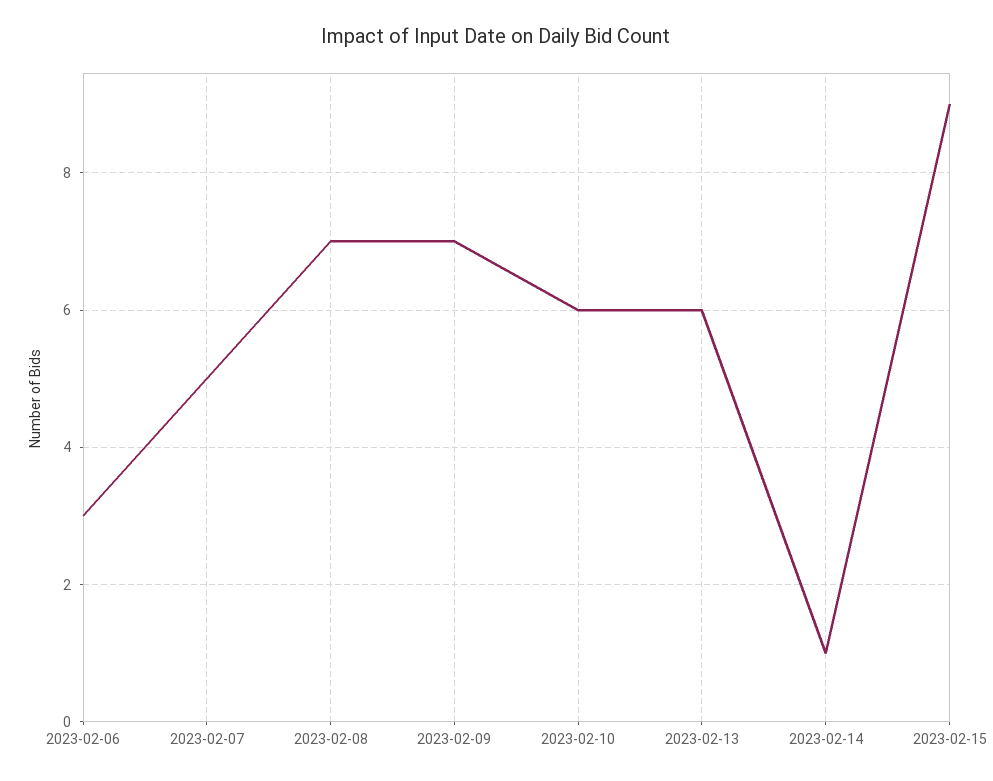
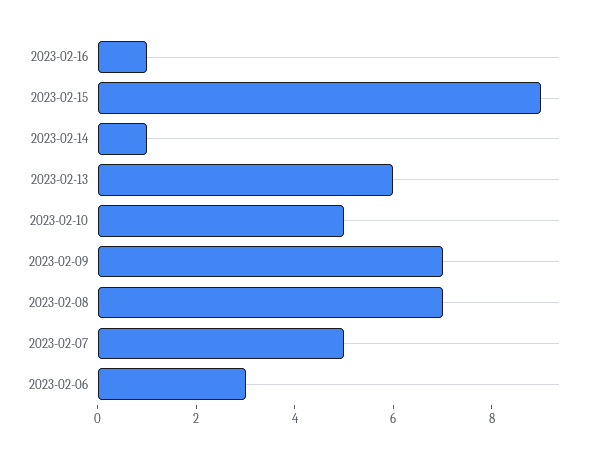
2023-02-10: 6 -> 5
2023-02-16: none -> 1

